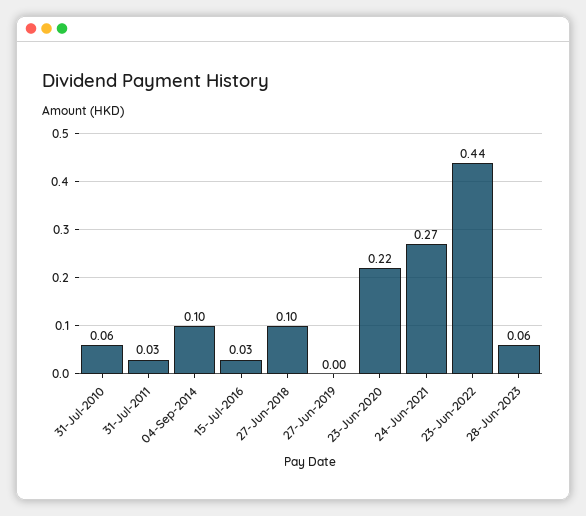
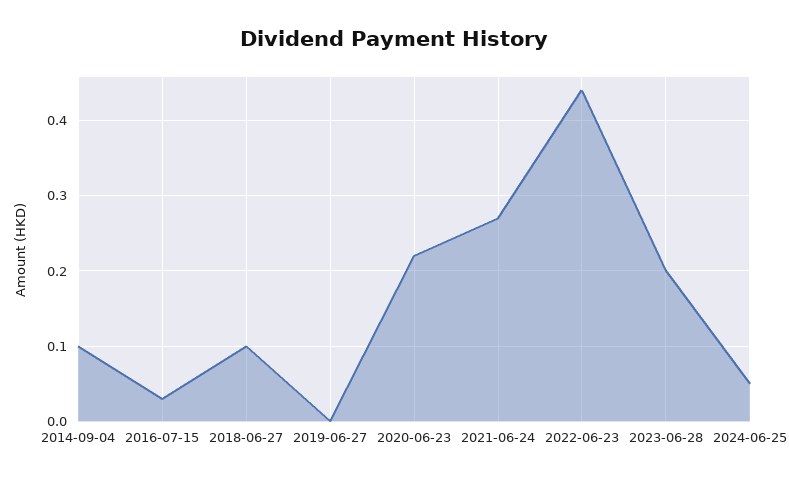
31-Jul-2010: 0.06 -> none
31-Jul-2011: 0.03 -> none
28-Jun-2023: 0.06 -> 0.2
2024-06-25: none -> 0.05

